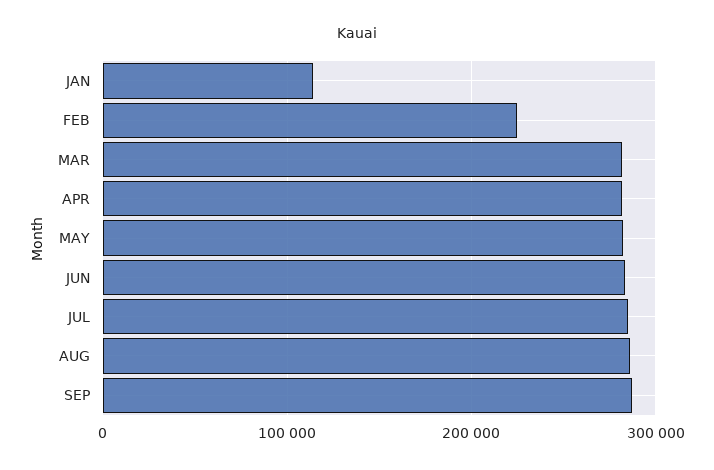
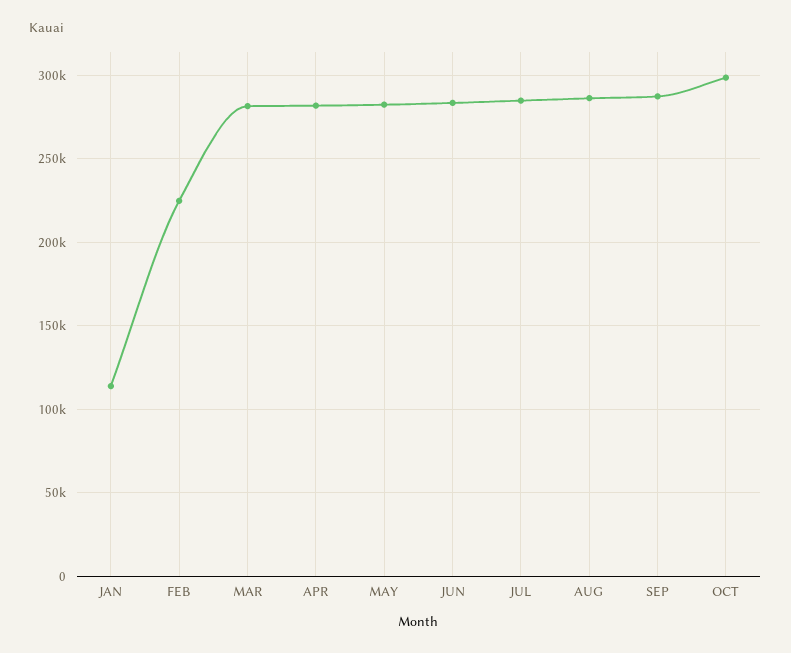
OCT: none -> 300000

